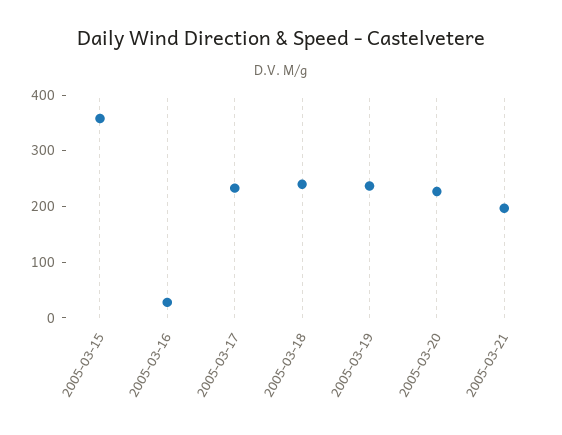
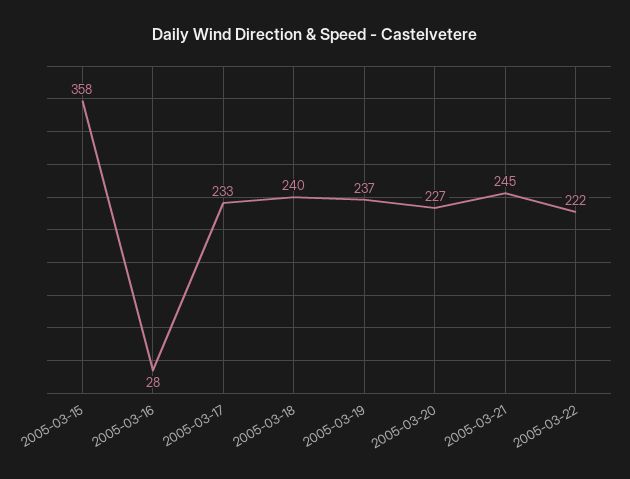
2005-03-21: 200 -> 245
2005-03-22: none -> 222

